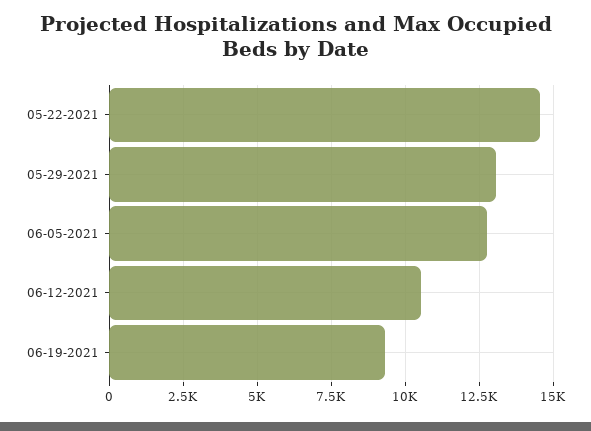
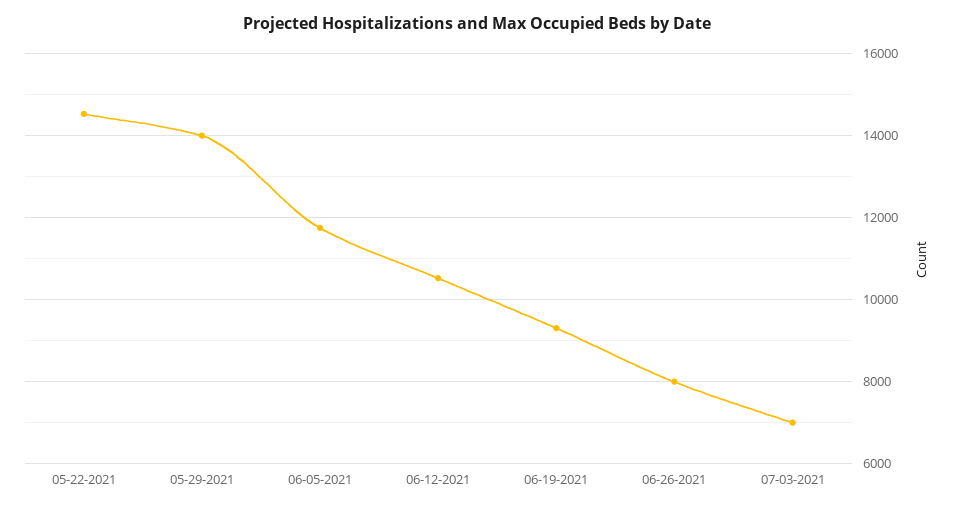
05-29-2021: 13000 -> 14000
06-05-2021: 12750 -> 11800
06-26-2021: none -> 8000
07-03-2021: none -> 7000

